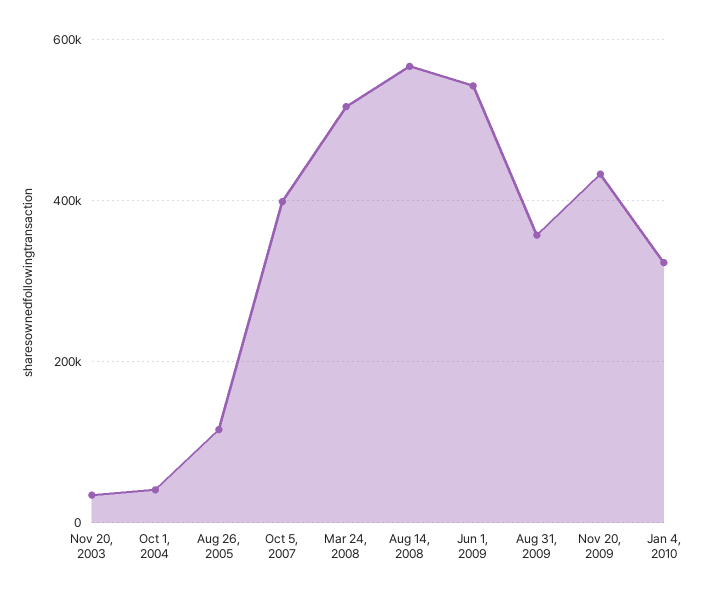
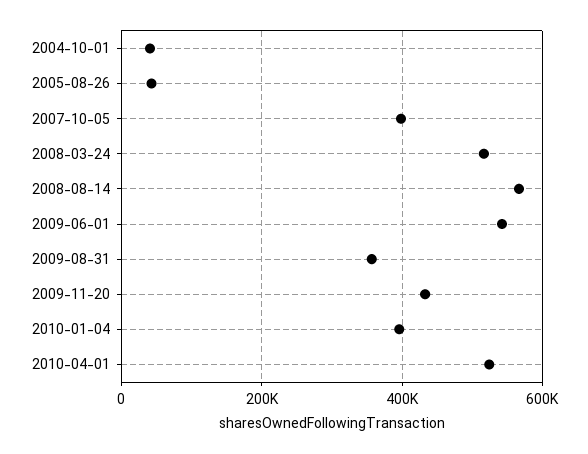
Nov 20, 2003: 40000 -> none
Aug 26, 2005: 120000 -> 40000
Jan 4, 2010: 320000 -> 400000
2010-04-01: none -> 520000

